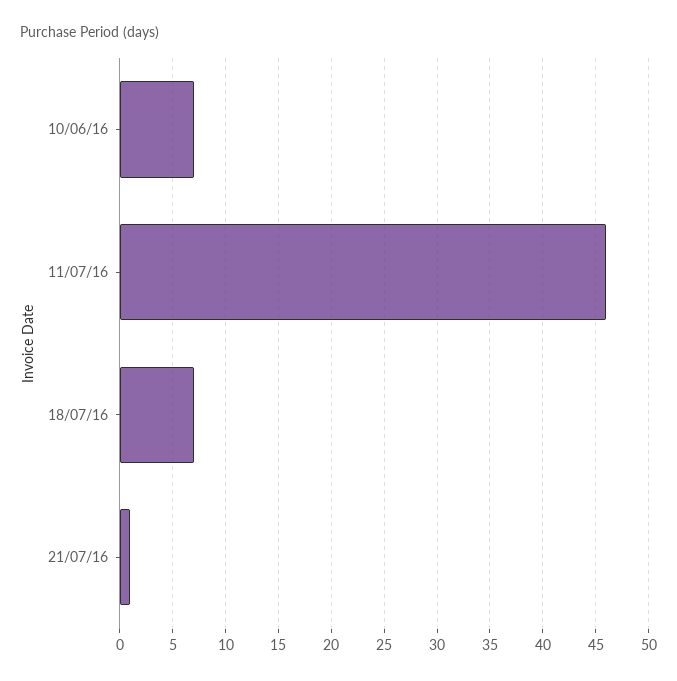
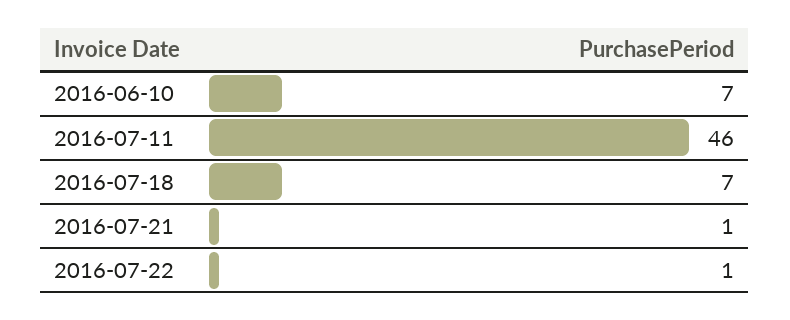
2016-07-22: none -> 1

